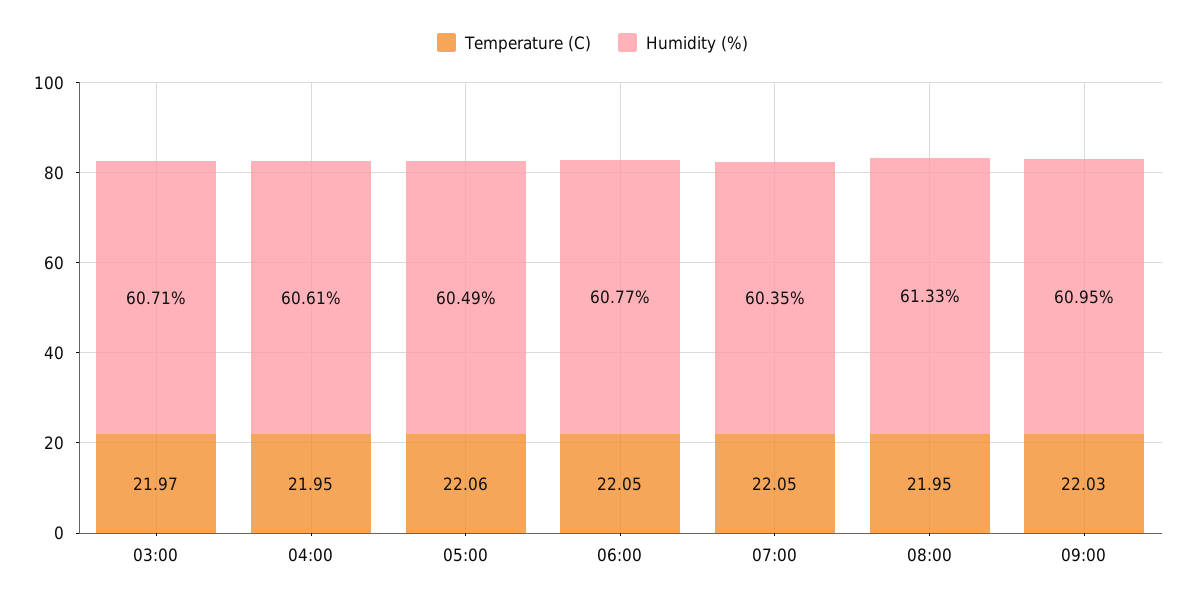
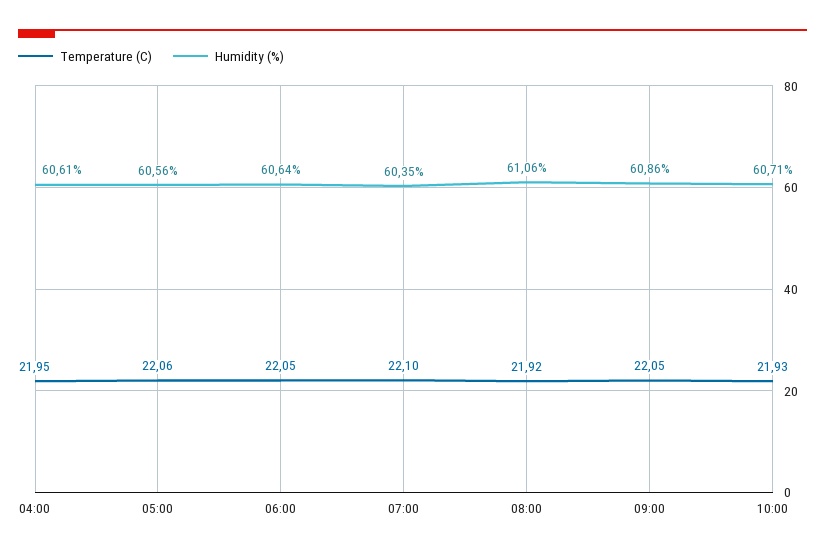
Temperature (C), 03:00: 21.97 -> none
Humidity (%), 03:00: 60.71 -> none
Humidity (%), 05:00: 60.49 -> 60.56
Humidity (%), 06:00: 60.77 -> 60.64
Temperature (C), 07:00: 22.05 -> 22.1
Temperature (C), 08:00: 21.95 -> 21.92
Humidity (%), 08:00: 61.33 -> 61.06
Temperature (C), 09:00: 22.03 -> 22.05
Humidity (%), 09:00: 60.95 -> 60.86
Temperature (C), 10:00: none -> 21.93
Humidity (%), 10:00: none -> 60.71

